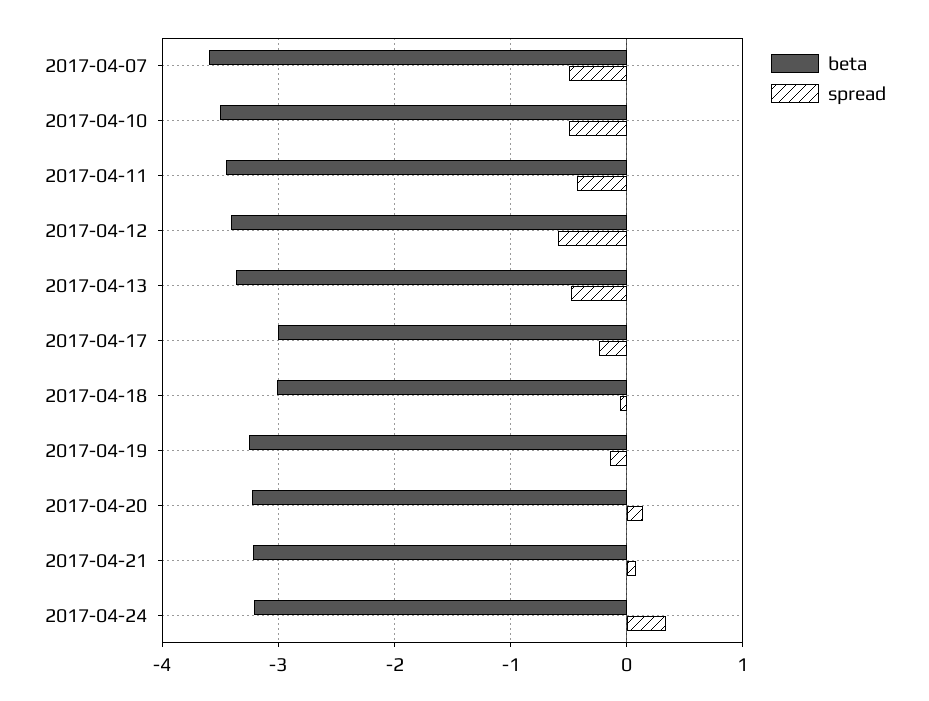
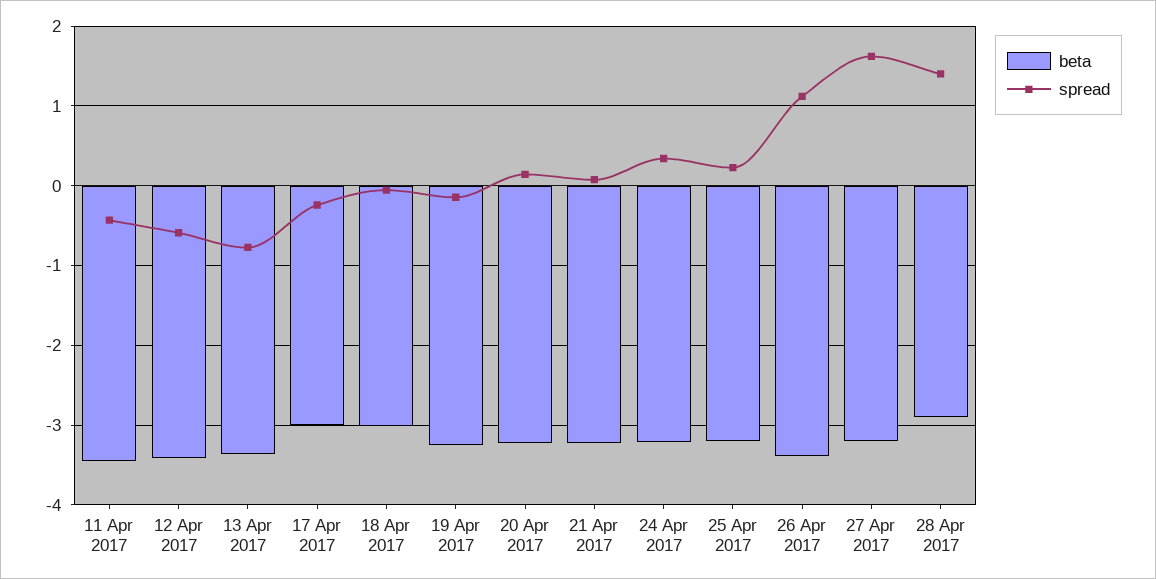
beta, 2017-04-07: -3.6 -> none
spread, 2017-04-07: -0.5 -> none
beta, 2017-04-10: -3.5 -> none
spread, 2017-04-10: -0.5 -> none
spread, 2017-04-13: -0.5 -> -0.8
beta, 25 Apr 2017: none -> -3.2
spread, 25 Apr 2017: none -> 0.2
beta, 26 Apr 2017: none -> -3.4
spread, 26 Apr 2017: none -> 1.1
beta, 27 Apr 2017: none -> -3.2
spread, 27 Apr 2017: none -> 1.6
beta, 28 Apr 2017: none -> -2.9
spread, 28 Apr 2017: none -> 1.4

